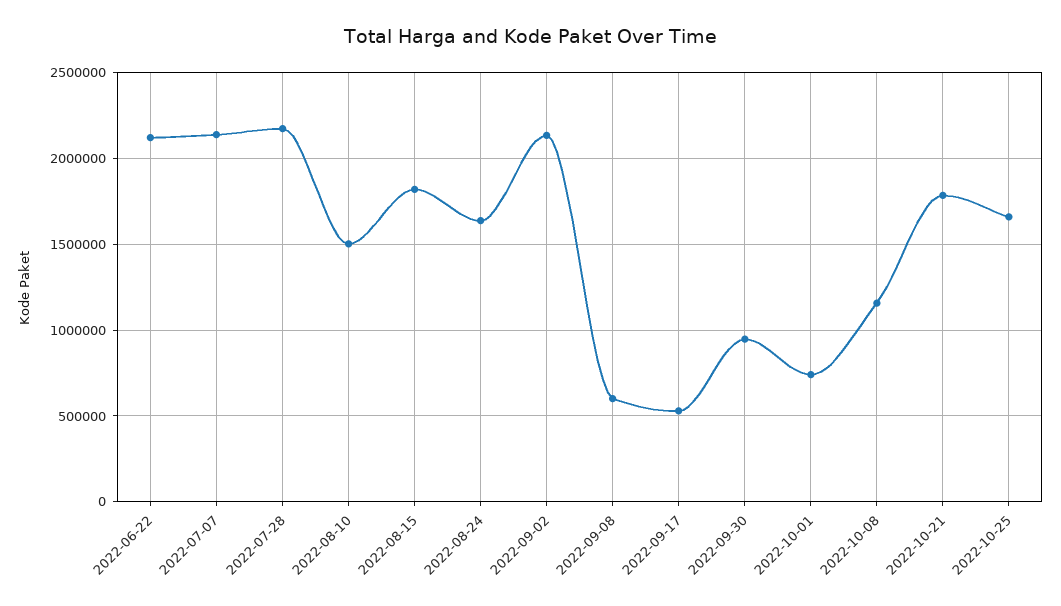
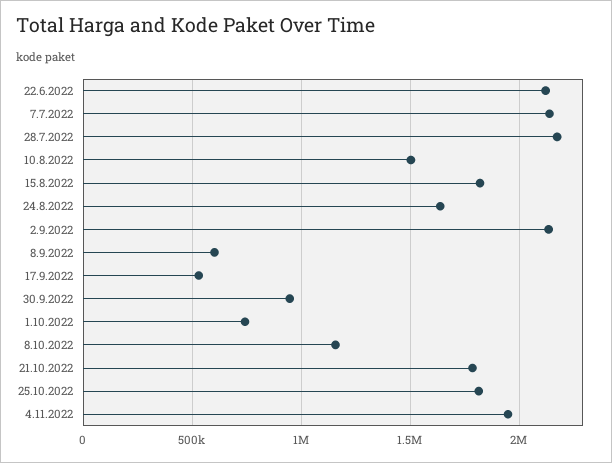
2022-10-25: 1650000 -> 1800000
4.11.2022: none -> 1950000

